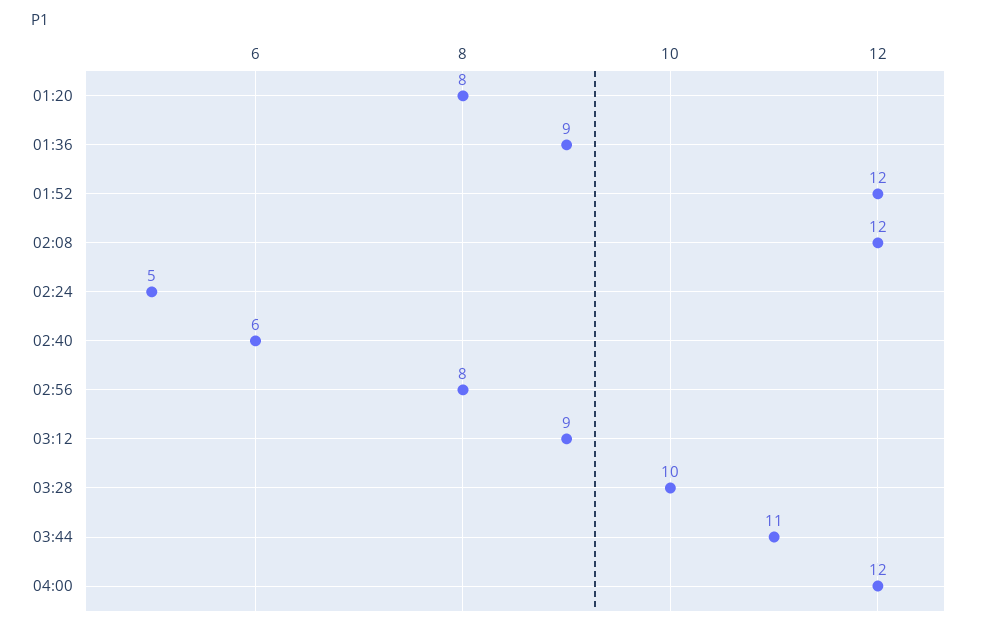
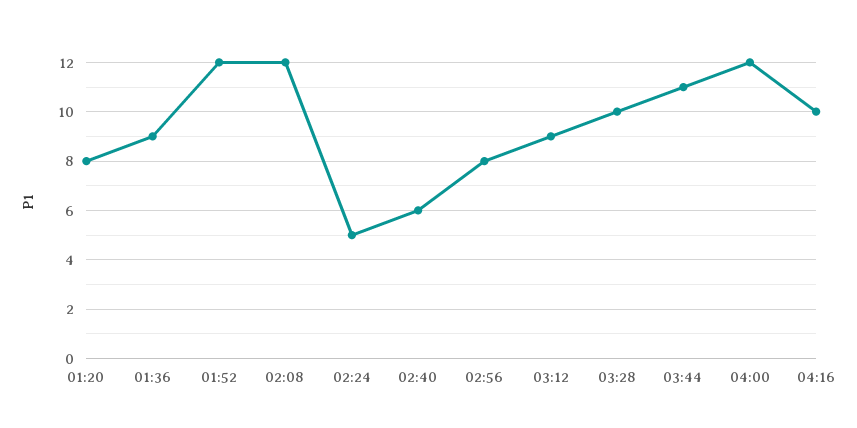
04:16: none -> 10

